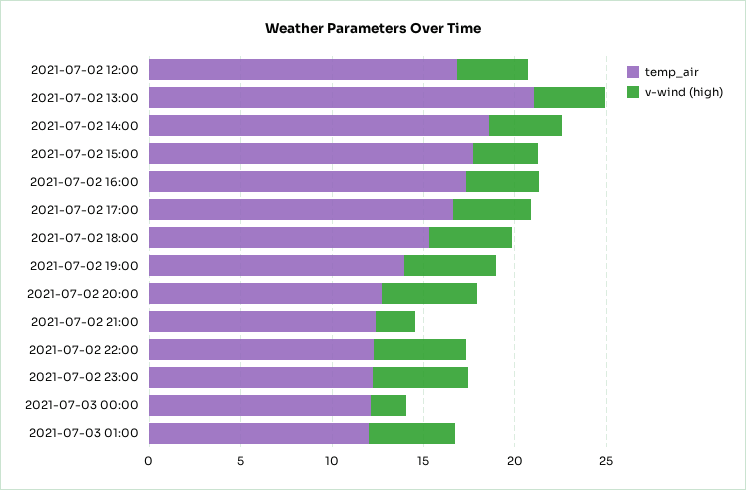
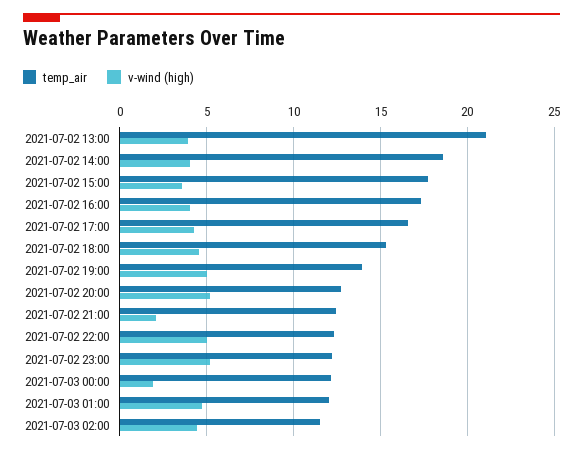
temp_air, 2021-07-02 12:00: 17 -> none
v-wind (high), 2021-07-02 12:00: 4 -> none
temp_air, 2021-07-03 02:00: none -> 11.5
v-wind (high), 2021-07-03 02:00: none -> 4.5

